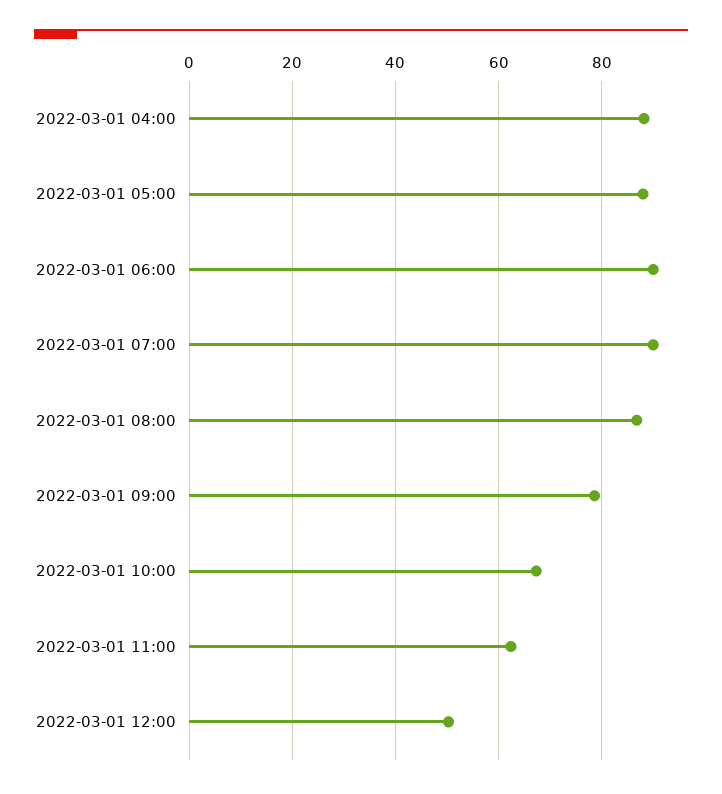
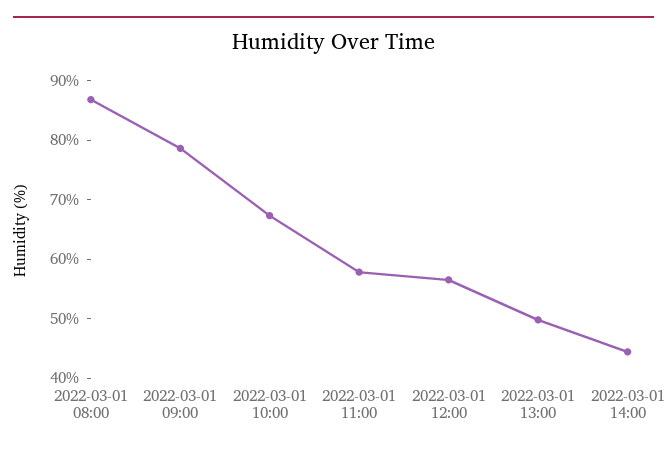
2022-03-01 04:00: 88 -> none
2022-03-01 05:00: 88 -> none
2022-03-01 06:00: 90 -> none
2022-03-01 07:00: 90 -> none
2022-03-01 11:00: 62 -> 58
2022-03-01 12:00: 50 -> 56
2022-03-01 13:00: none -> 50
2022-03-01 14:00: none -> 44

